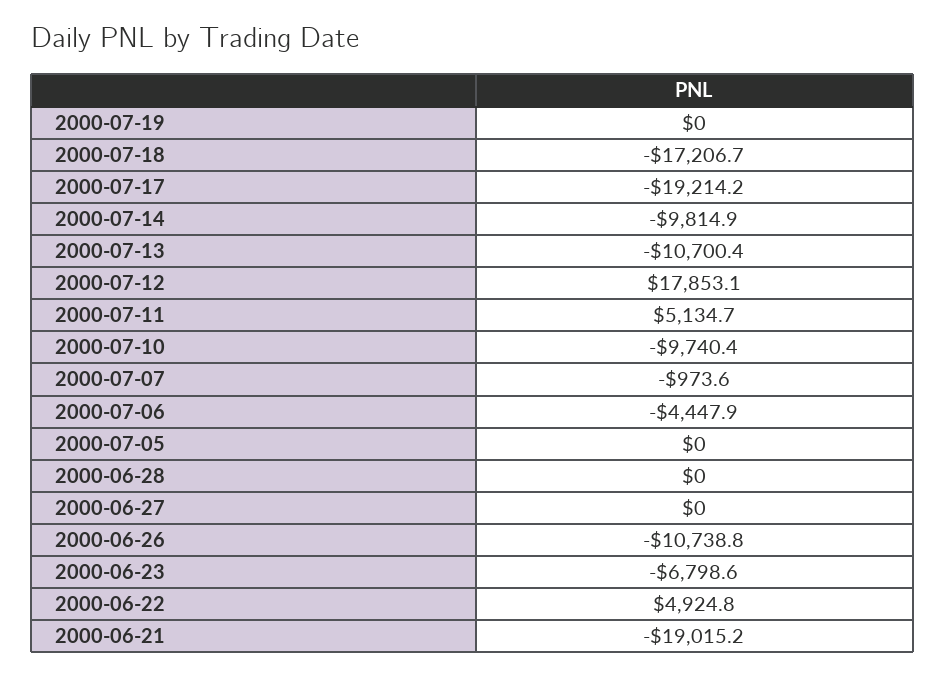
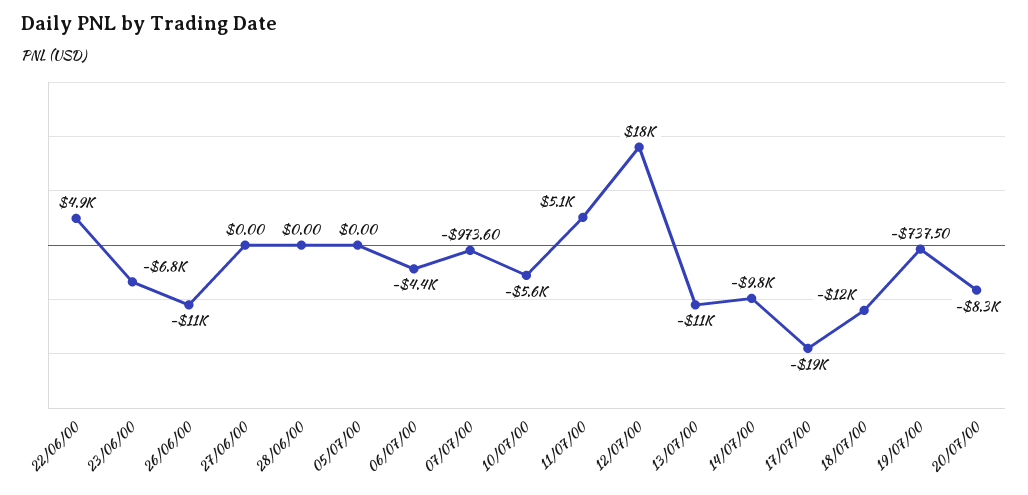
2000-07-19: 0 -> -737.5
2000-07-18: -17206.7 -> -12000
2000-07-10: -9740.4 -> -5600
2000-06-21: -19015.2 -> none
20/07/00: none -> -8300

